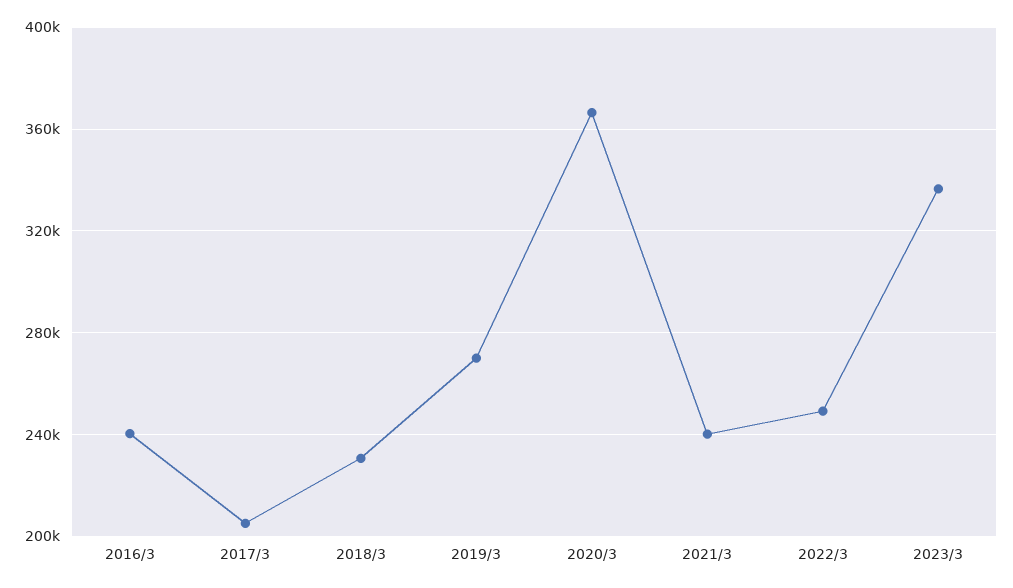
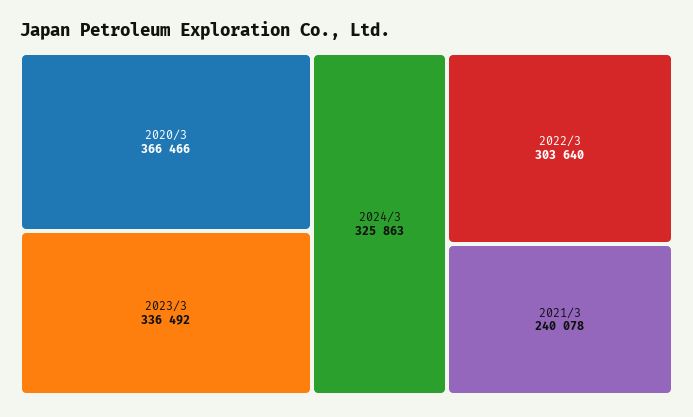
2016/3: 240000 -> none
2017/3: 205000 -> none
2018/3: 230000 -> none
2019/3: 270000 -> none
2022/3: 250000 -> 303640
2024/3: none -> 325863

